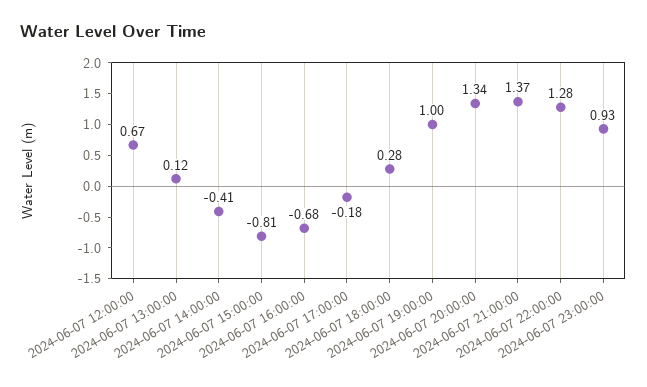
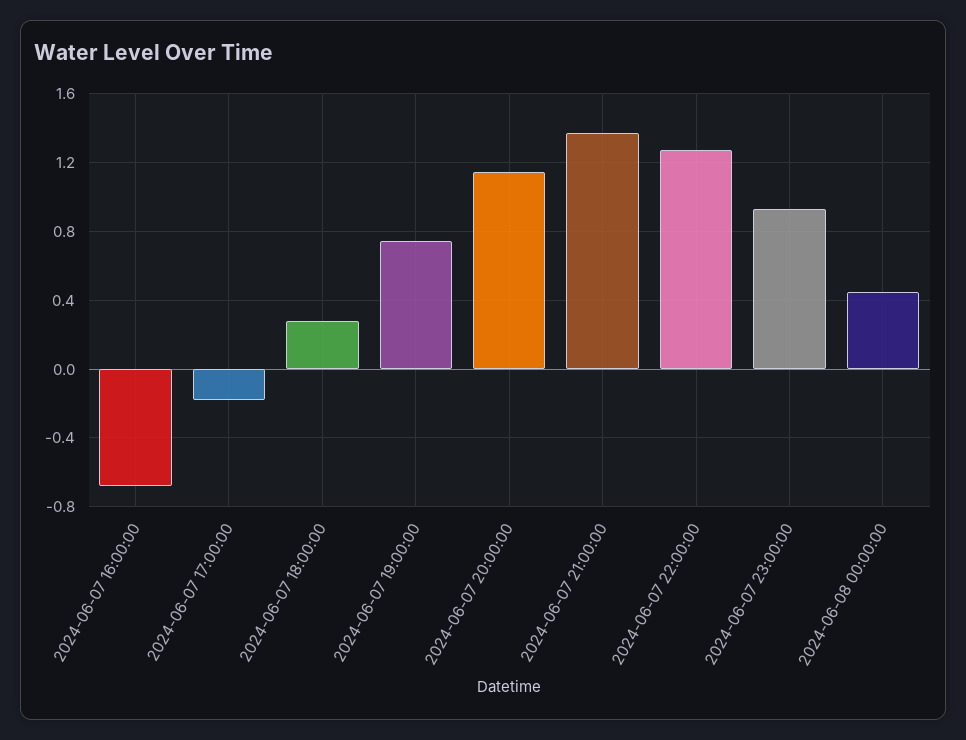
2024-06-07 12:00:00: 0.67 -> none
2024-06-07 13:00:00: 0.12 -> none
2024-06-07 14:00:00: -0.41 -> none
2024-06-07 15:00:00: -0.81 -> none
2024-06-07 19:00:00: 1 -> 0.75
2024-06-07 20:00:00: 1.34 -> 1.15
2024-06-08 00:00:00: none -> 0.45

